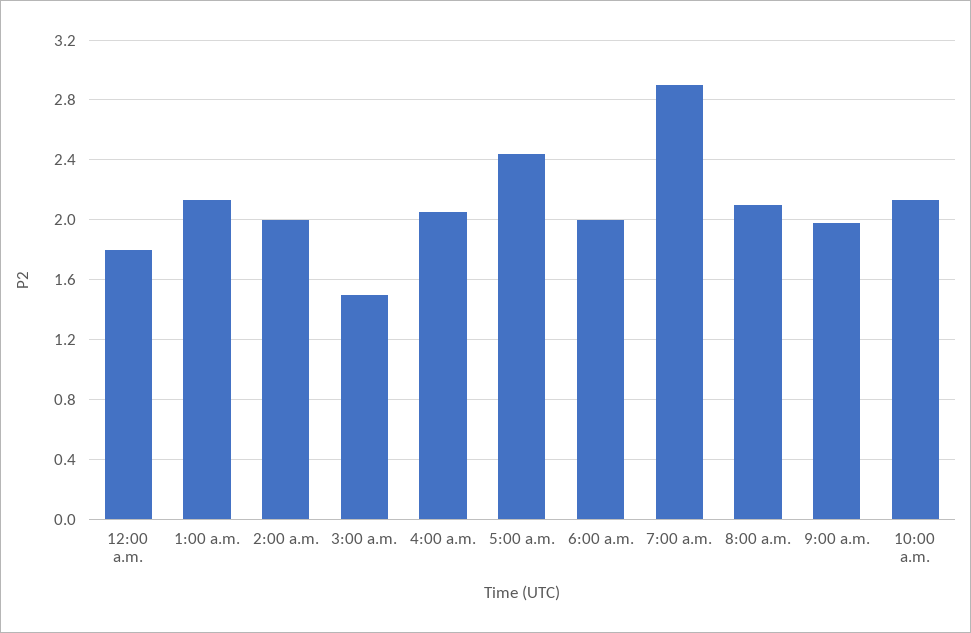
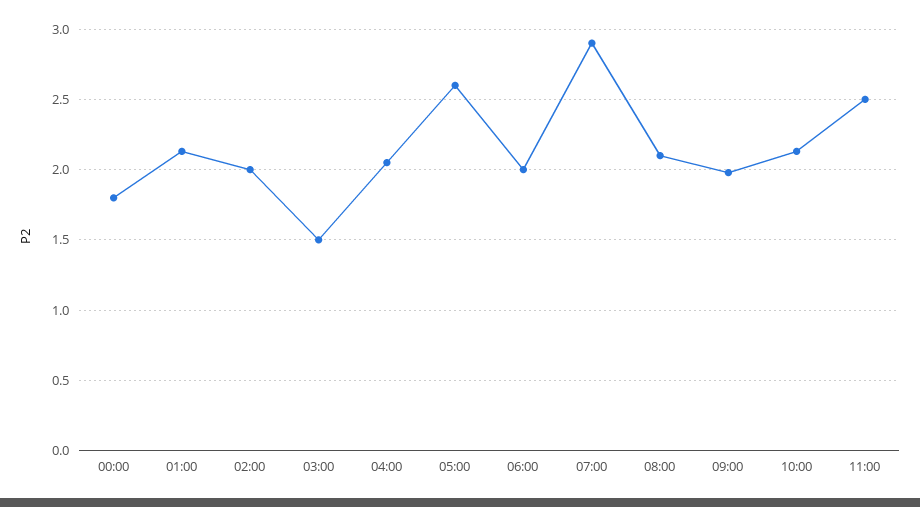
5:00 a.m.: 2.45 -> 2.6
11:00: none -> 2.5

